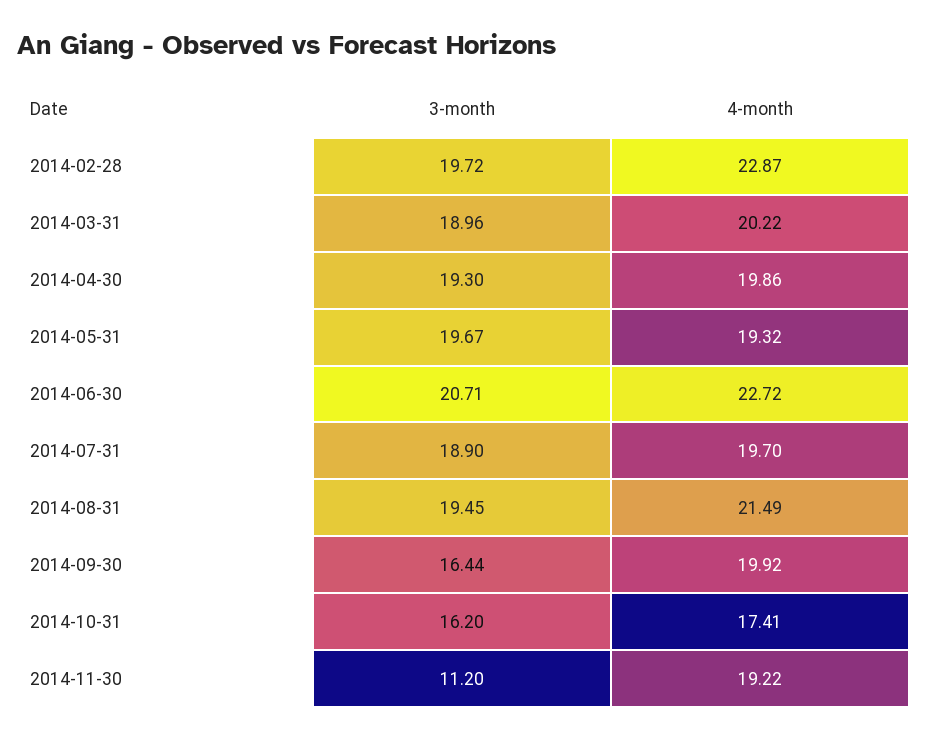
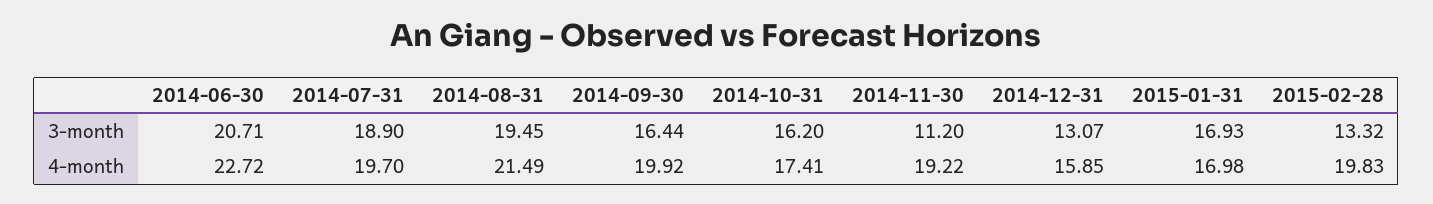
3-month, 2014-02-28: 19.72 -> none
4-month, 2014-02-28: 22.87 -> none
3-month, 2014-03-31: 18.96 -> none
4-month, 2014-03-31: 20.22 -> none
3-month, 2014-04-30: 19.3 -> none
4-month, 2014-04-30: 19.86 -> none
3-month, 2014-05-31: 19.67 -> none
4-month, 2014-05-31: 19.32 -> none
3-month, 2014-12-31: none -> 13.07
3-month, 2015-01-31: none -> 16.93
3-month, 2015-02-28: none -> 13.32
4-month, 2014-12-31: none -> 15.85
4-month, 2015-01-31: none -> 16.98
4-month, 2015-02-28: none -> 19.83

